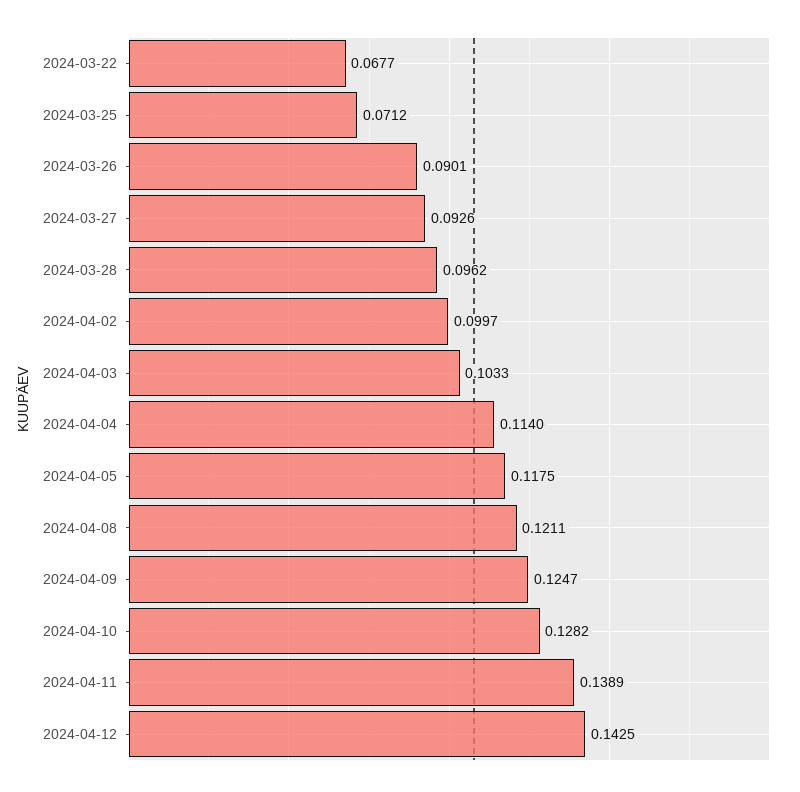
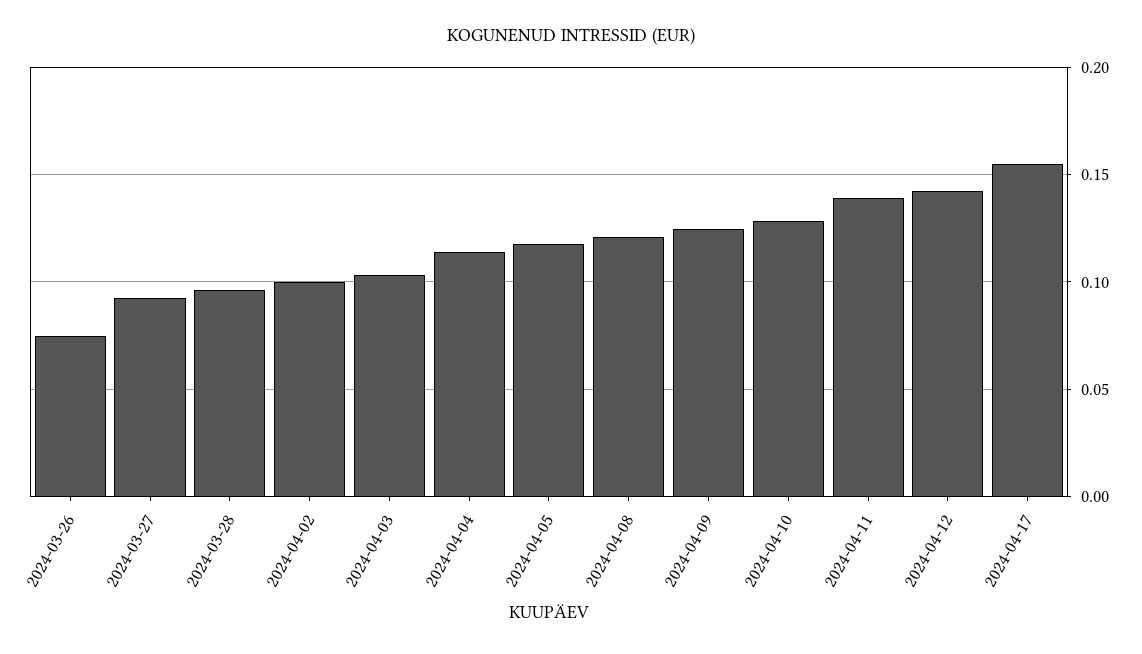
2024-03-22: 0.0677 -> none
2024-03-25: 0.0712 -> none
2024-03-26: 0.0901 -> 0.075
2024-04-17: none -> 0.155

